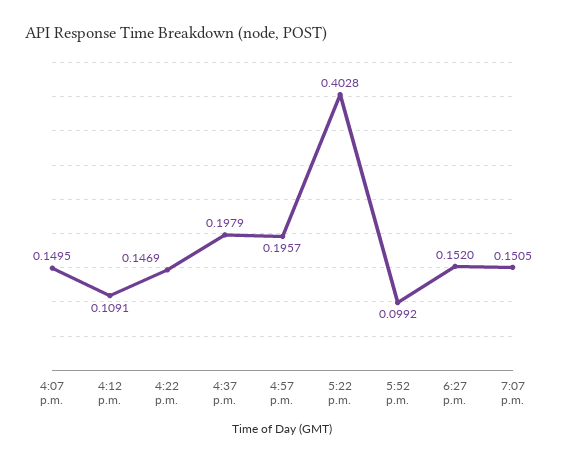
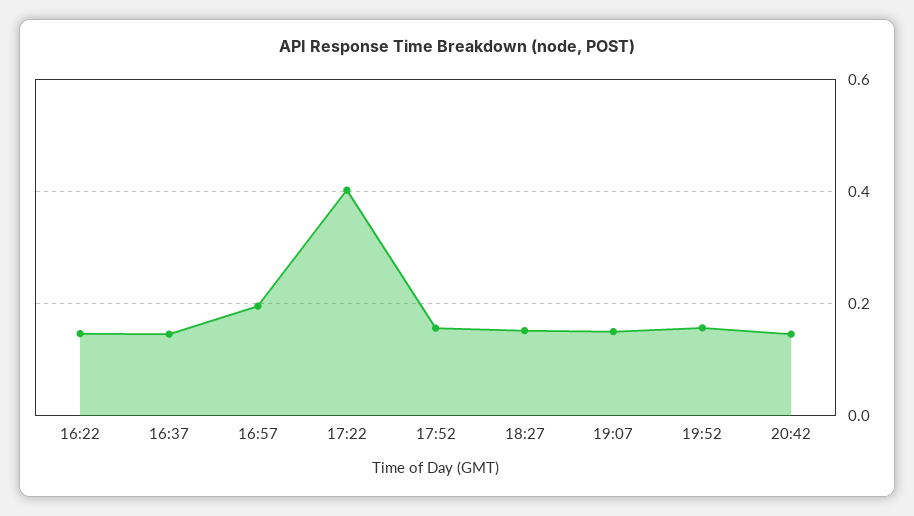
4:07 p.m.: 0.1495 -> none
4:12 p.m.: 0.1091 -> none
4:37 p.m.: 0.1979 -> 0.14
5:52 p.m.: 0.0992 -> 0.16
19:52: none -> 0.16
20:42: none -> 0.14

